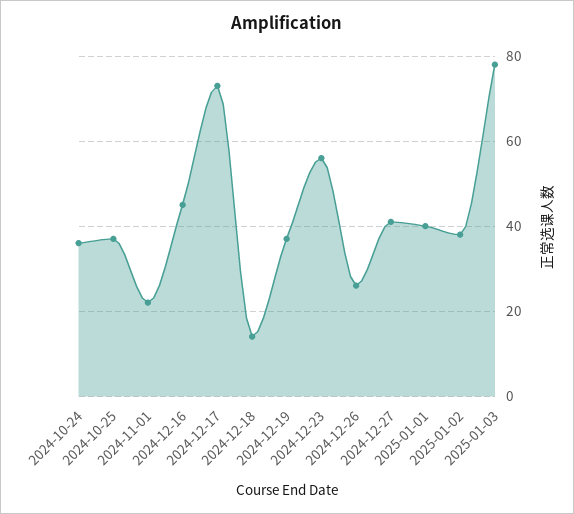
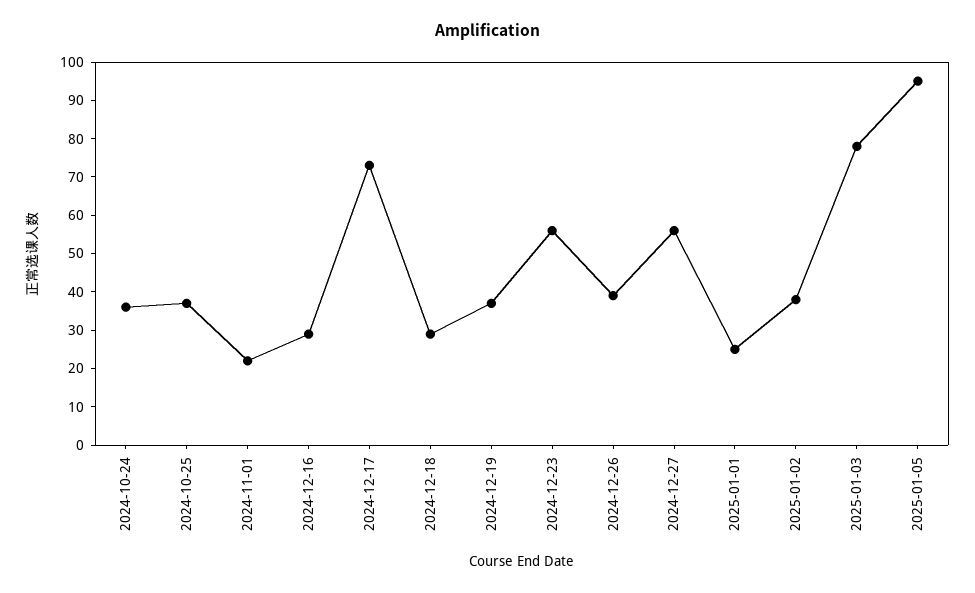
2024-12-16: 45 -> 30
2024-12-18: 15 -> 30
2024-12-26: 25 -> 40
2024-12-27: 40 -> 55
2025-01-01: 40 -> 25
2025-01-05: none -> 95

